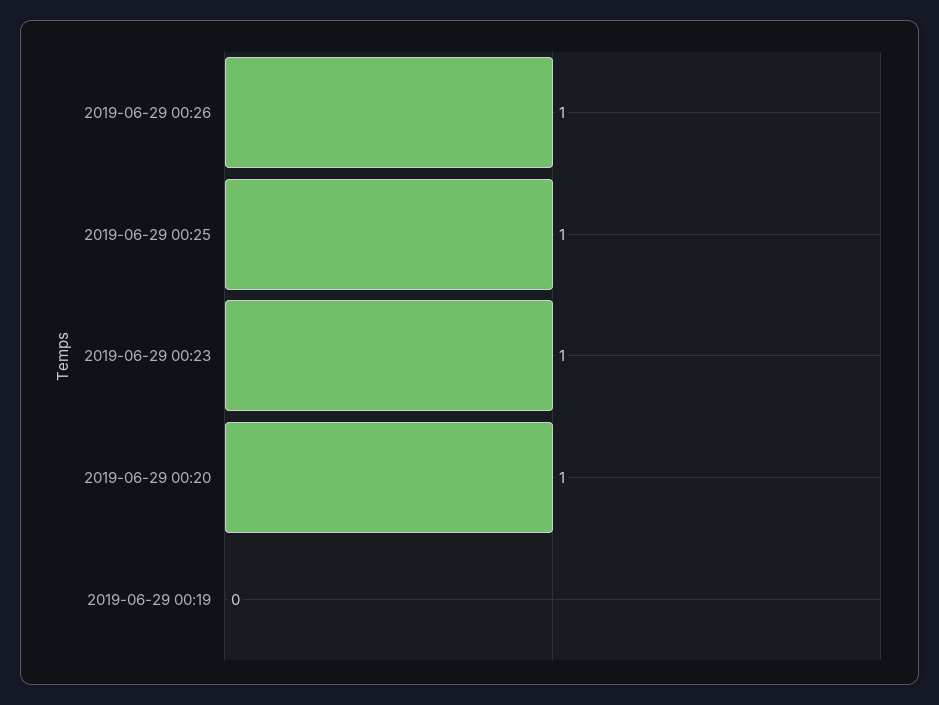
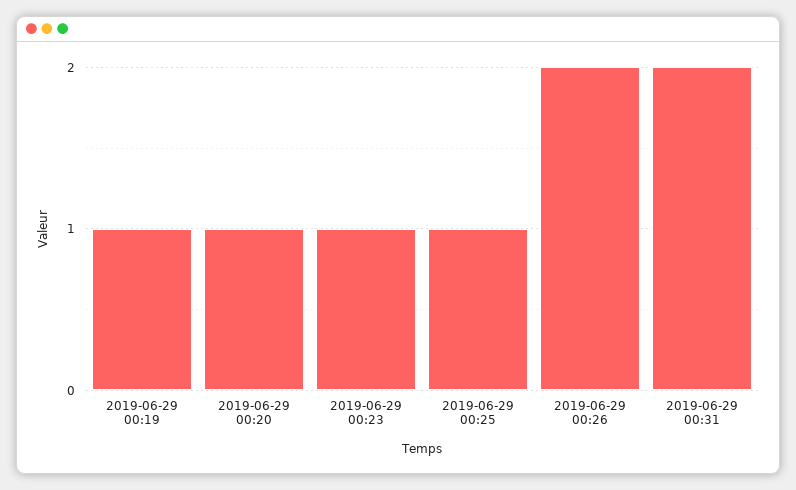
2019-06-29 00:26: 1 -> 2
2019-06-29 00:19: 0 -> 1
2019-06-29 00:31: none -> 2

